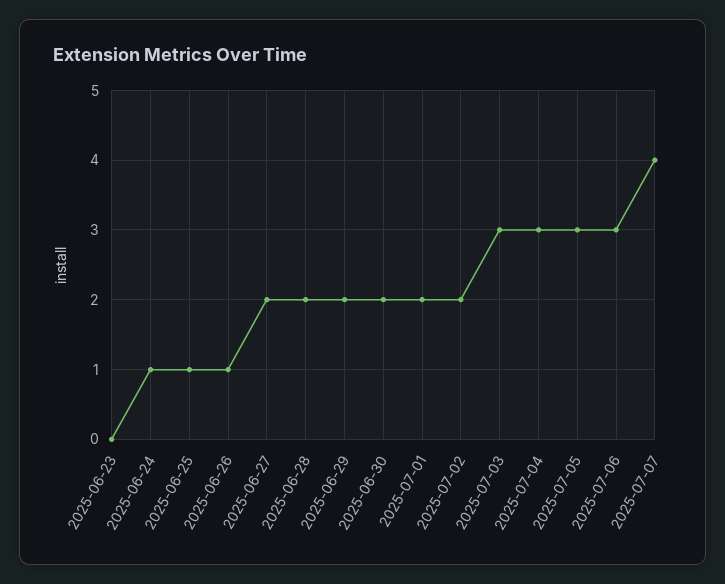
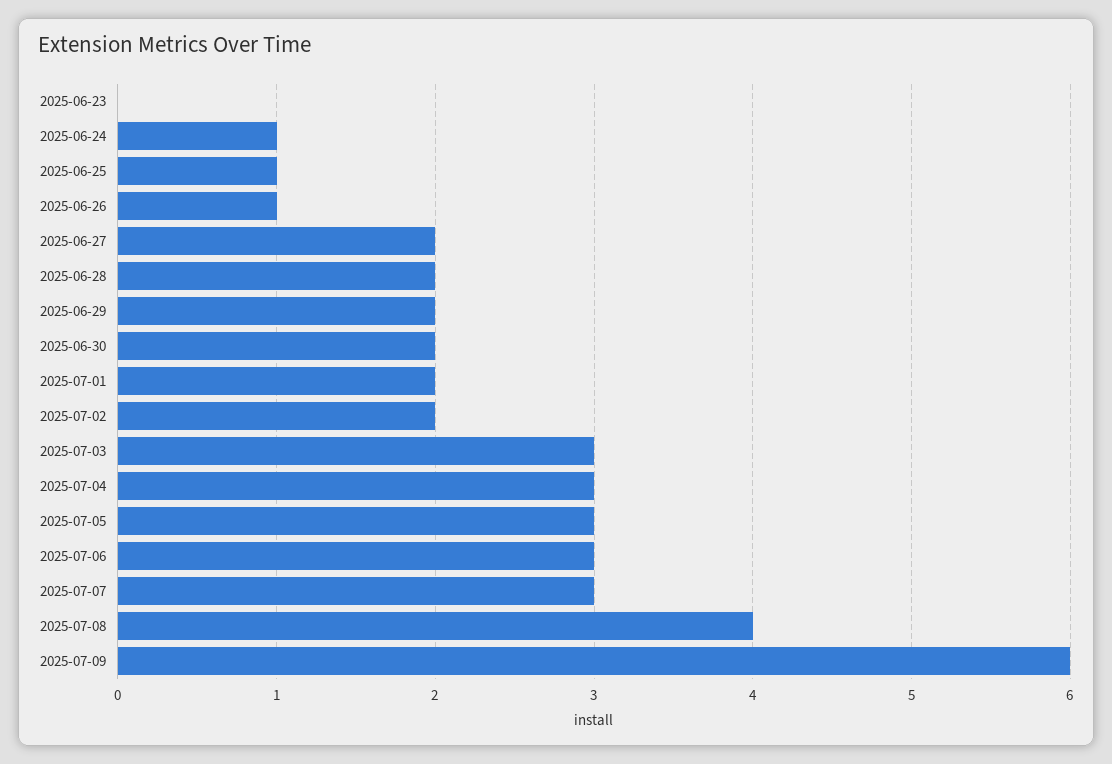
2025-07-07: 4 -> 3
2025-07-08: none -> 4
2025-07-09: none -> 6

